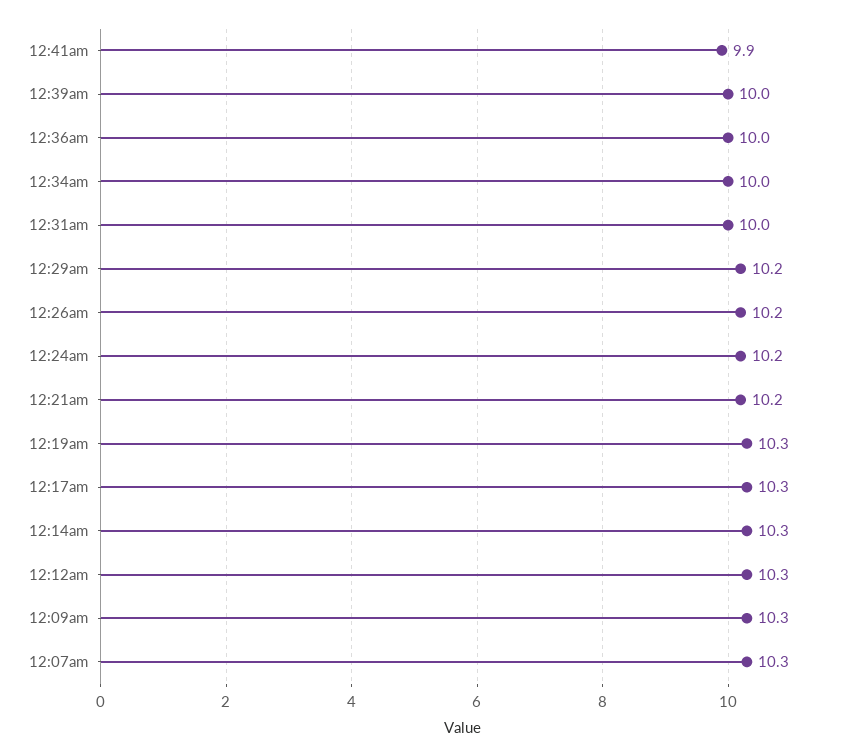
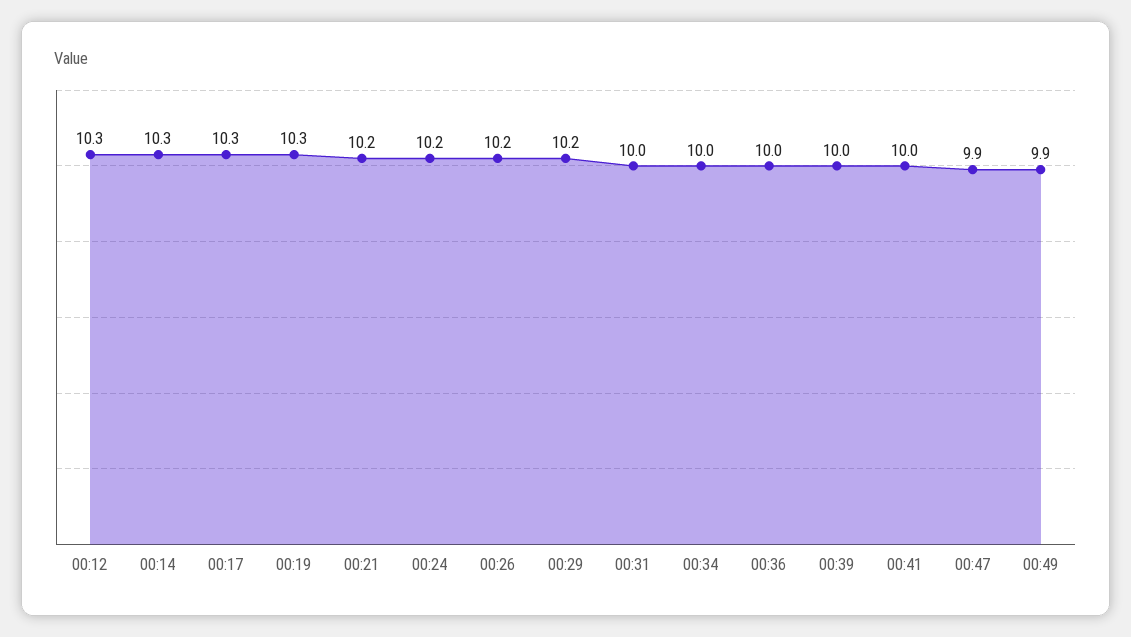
12:41am: 9.9 -> 10
12:09am: 10.3 -> none
12:07am: 10.3 -> none
00:47: none -> 9.9
00:49: none -> 9.9

